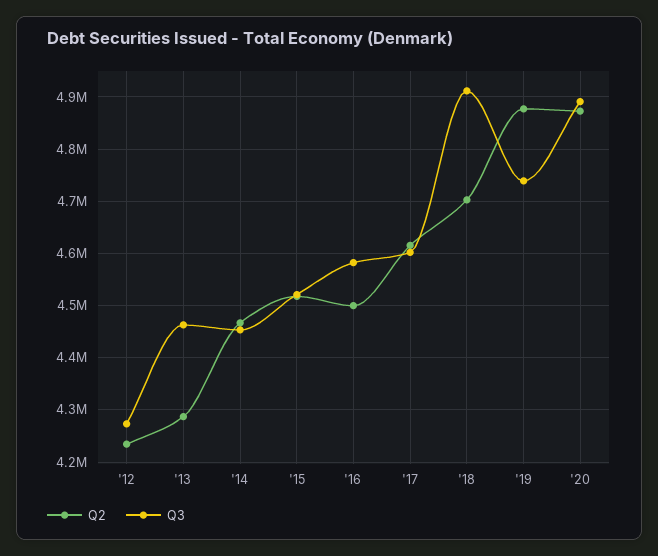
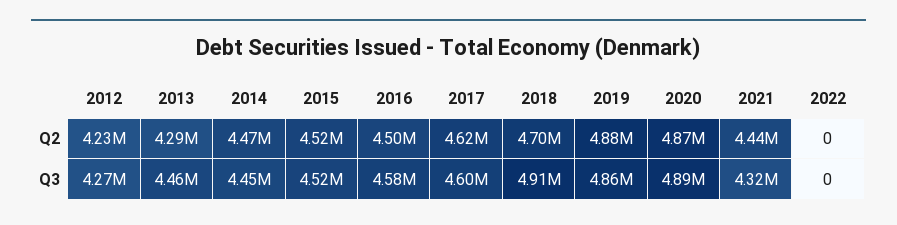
Q3, '19: 4740000 -> 4860000
Q2, 2021: none -> 4440000
Q2, 2022: none -> 0
Q3, 2021: none -> 4320000
Q3, 2022: none -> 0

